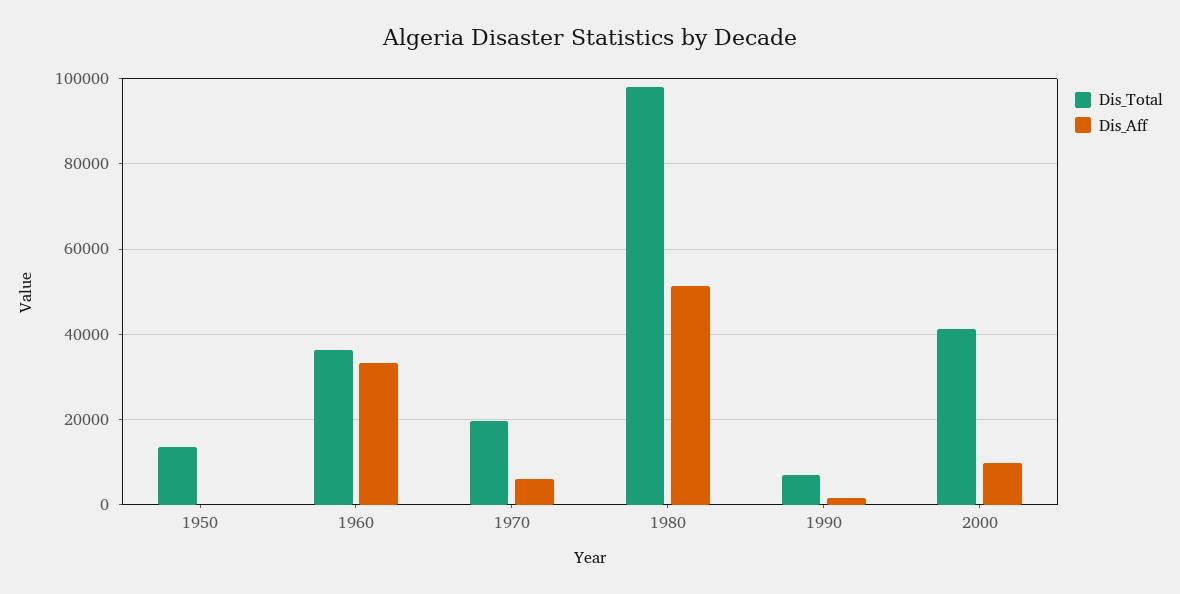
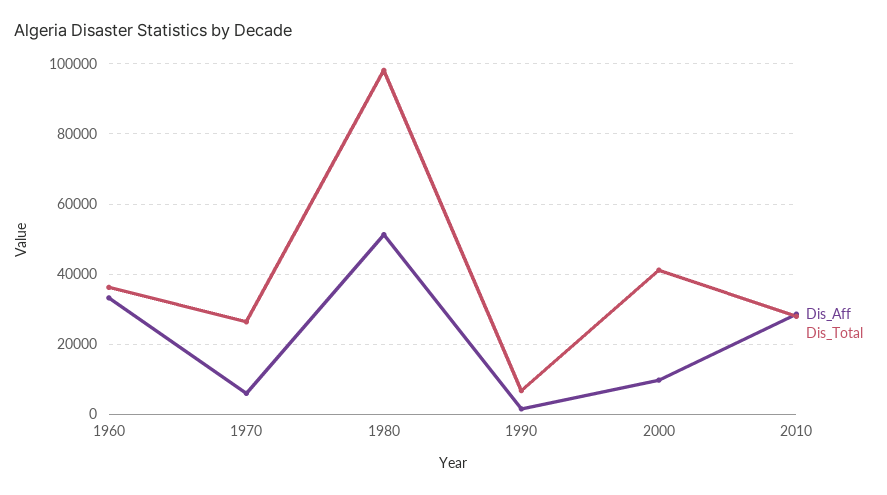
Dis_Total, 1950: 14000 -> none
Dis_Aff, 1950: 0 -> none
Dis_Total, 1970: 20000 -> 26000
Dis_Aff, 2010: none -> 28000
Dis_Total, 2010: none -> 28000

